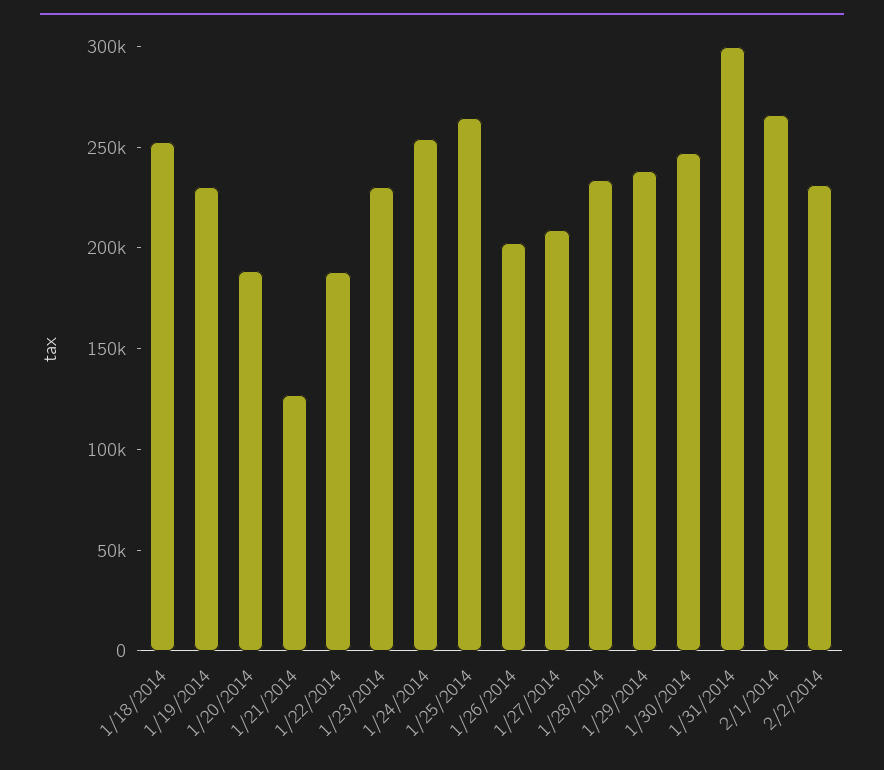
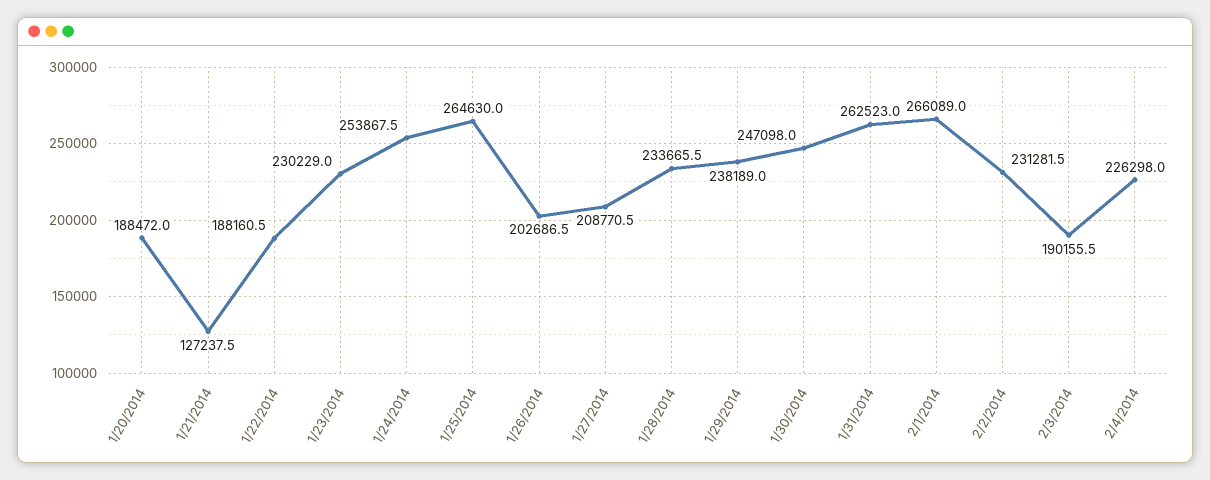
1/18/2014: 250000 -> none
1/19/2014: 230000 -> none
1/31/2014: 300000 -> 262523
2/3/2014: none -> 190155.5
2/4/2014: none -> 226298

